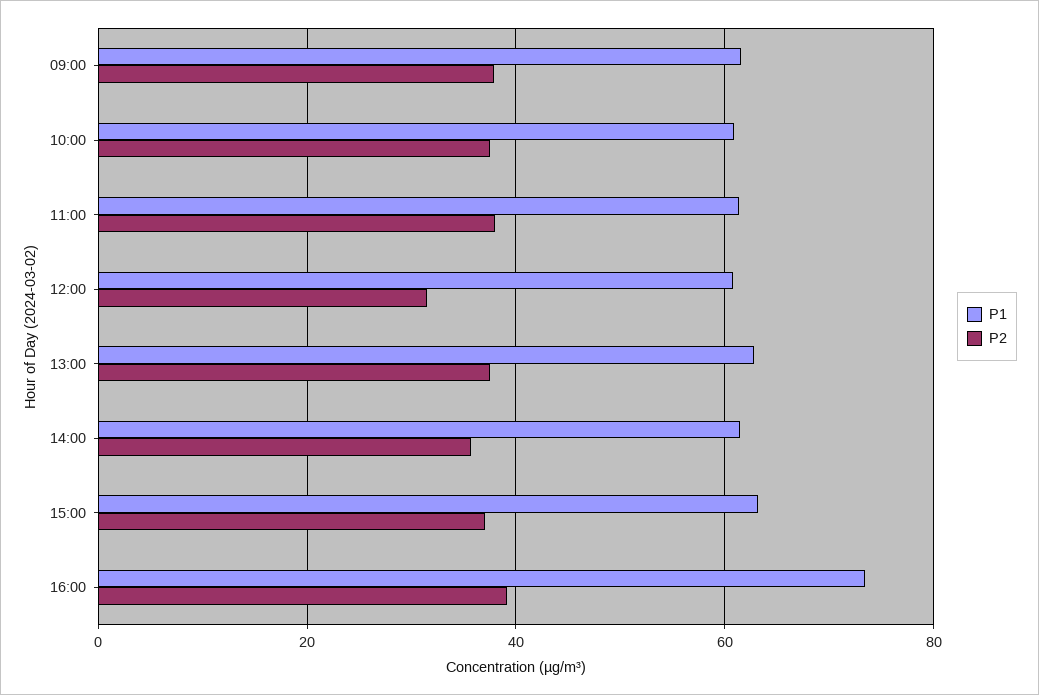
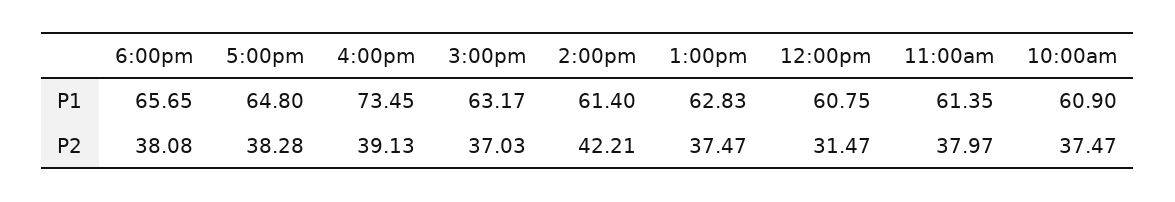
P1, 09:00: 62 -> none
P2, 09:00: 38 -> none
P2, 14:00: 36 -> 42.21
P1, 6:00pm: none -> 65.65
P1, 5:00pm: none -> 64.8
P2, 6:00pm: none -> 38.08
P2, 5:00pm: none -> 38.28

